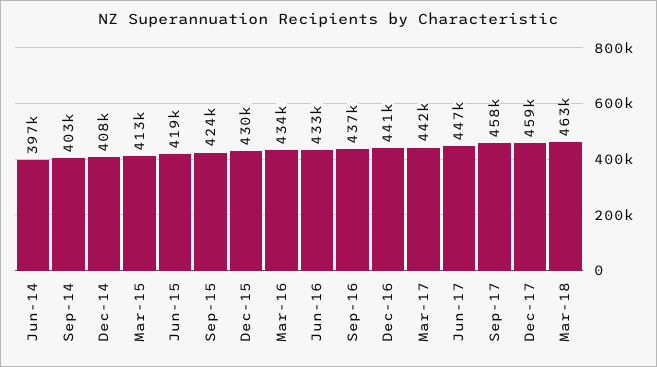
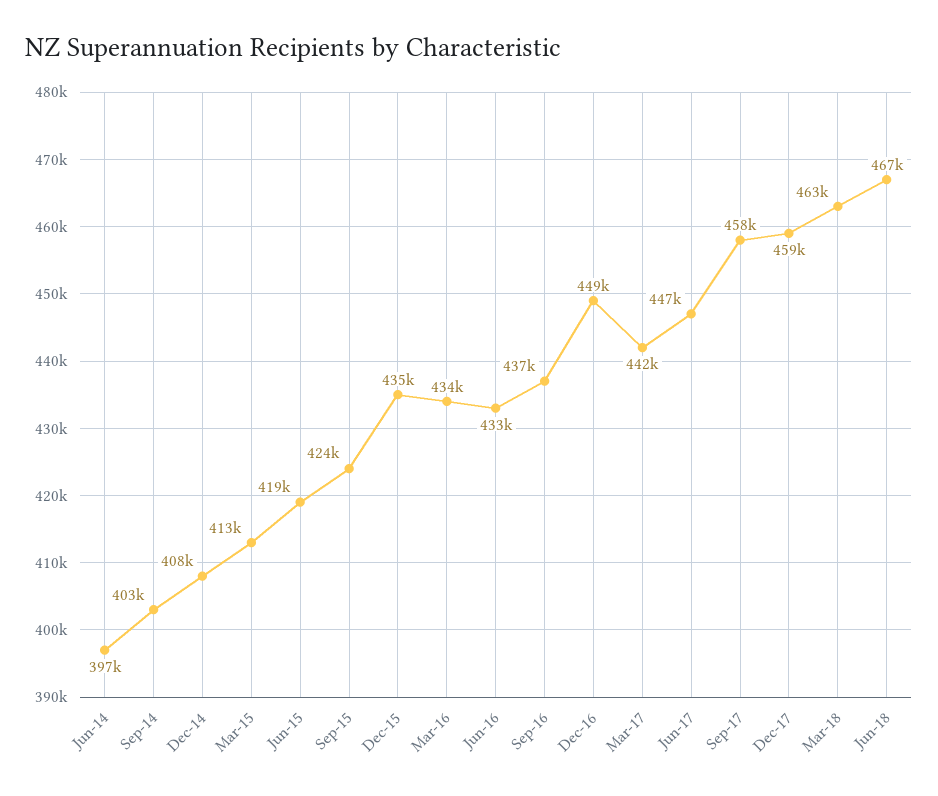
Dec-15: 430000 -> 435000
Dec-16: 441000 -> 449000
Jun-18: none -> 467000

